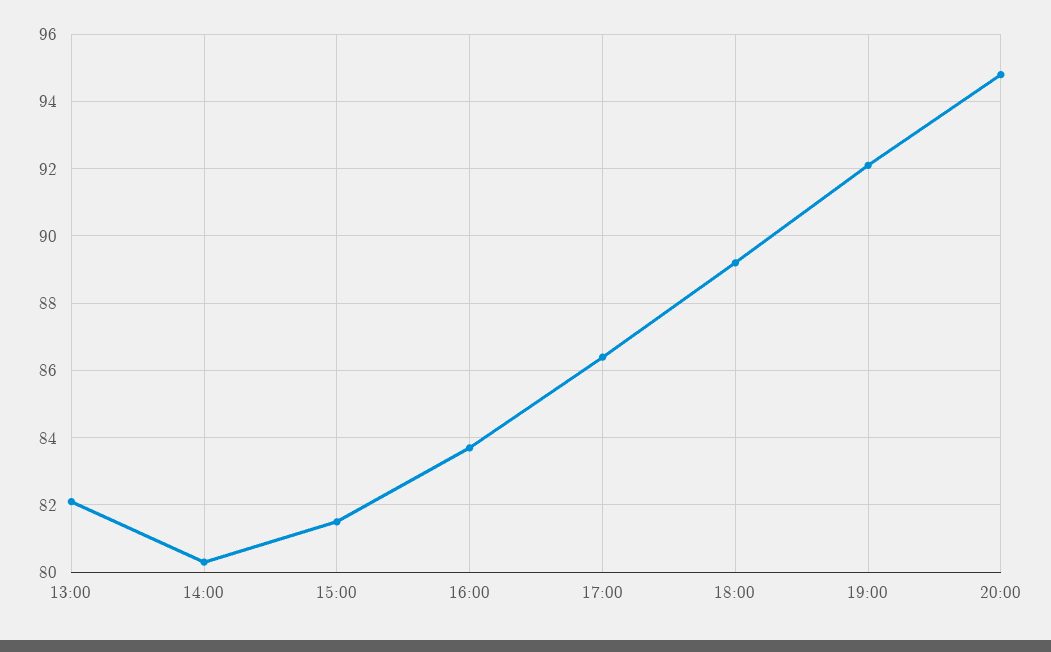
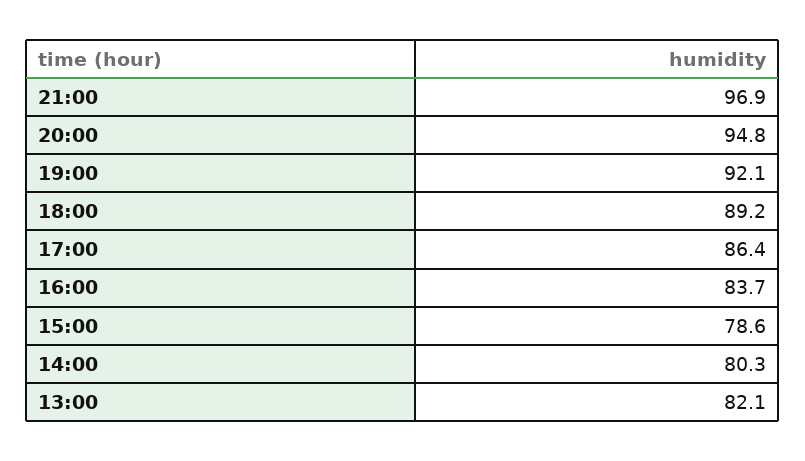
15:00: 81.5 -> 78.6
21:00: none -> 96.9

